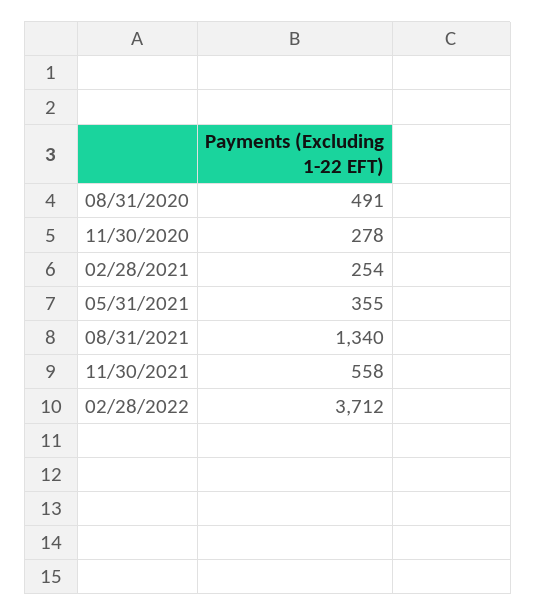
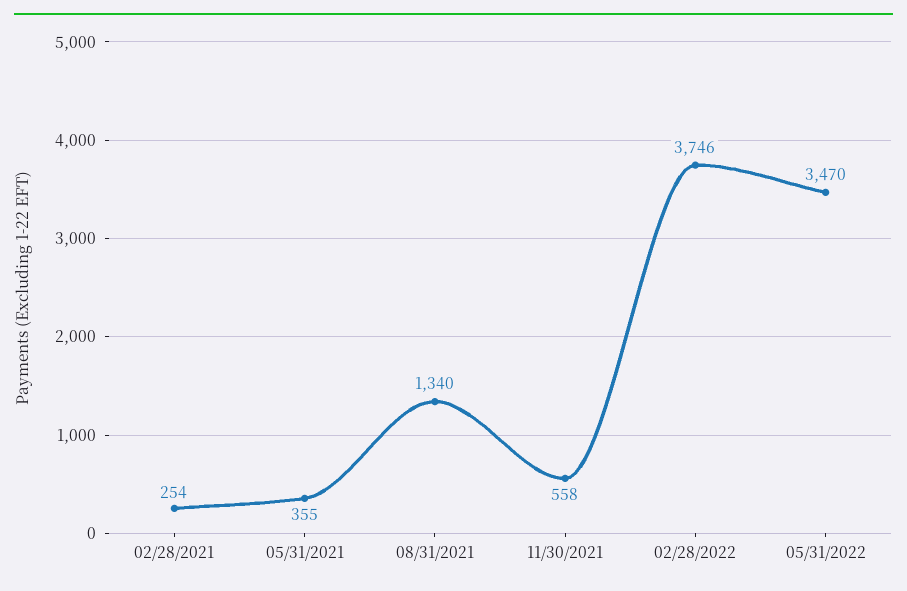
08/31/2020: 491 -> none
11/30/2020: 278 -> none
02/28/2022: 3712 -> 3746
05/31/2022: none -> 3470

